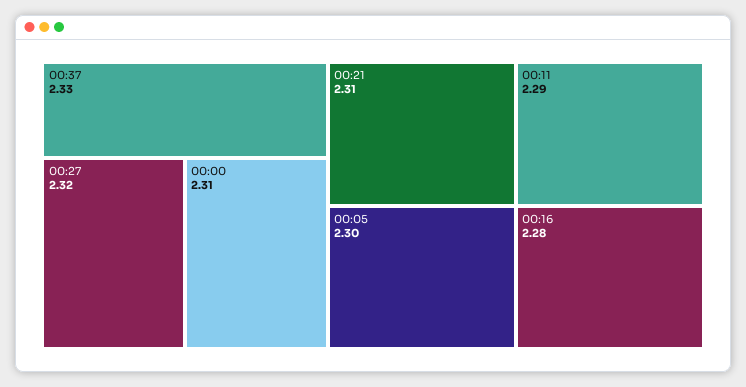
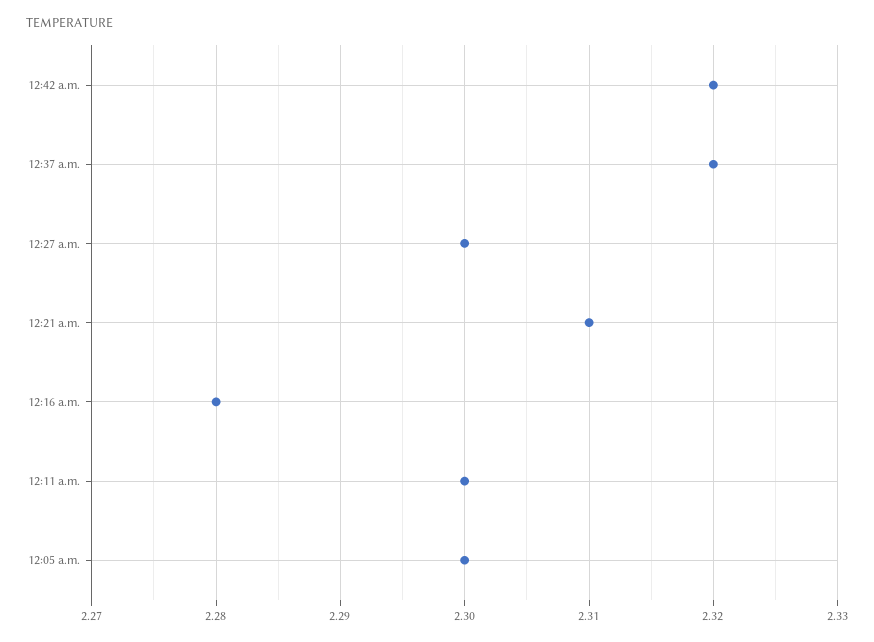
00:37: 2.33 -> 2.32
00:27: 2.32 -> 2.3
00:00: 2.31 -> none
00:11: 2.29 -> 2.3
12:42 a.m.: none -> 2.32

